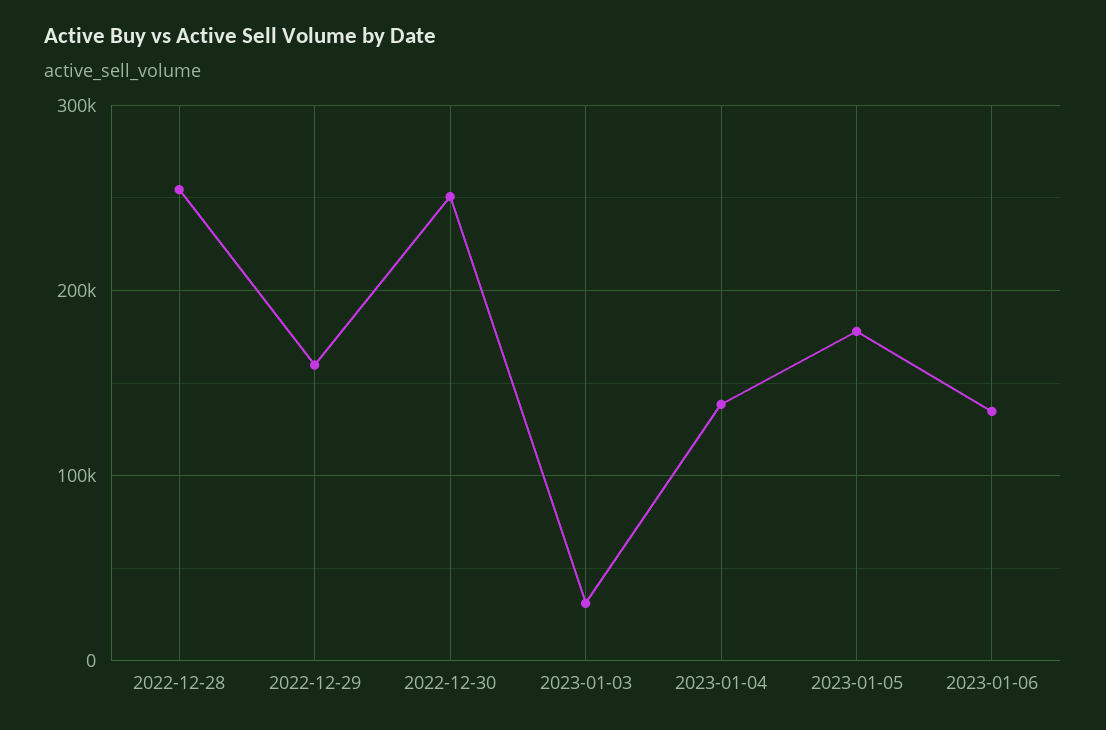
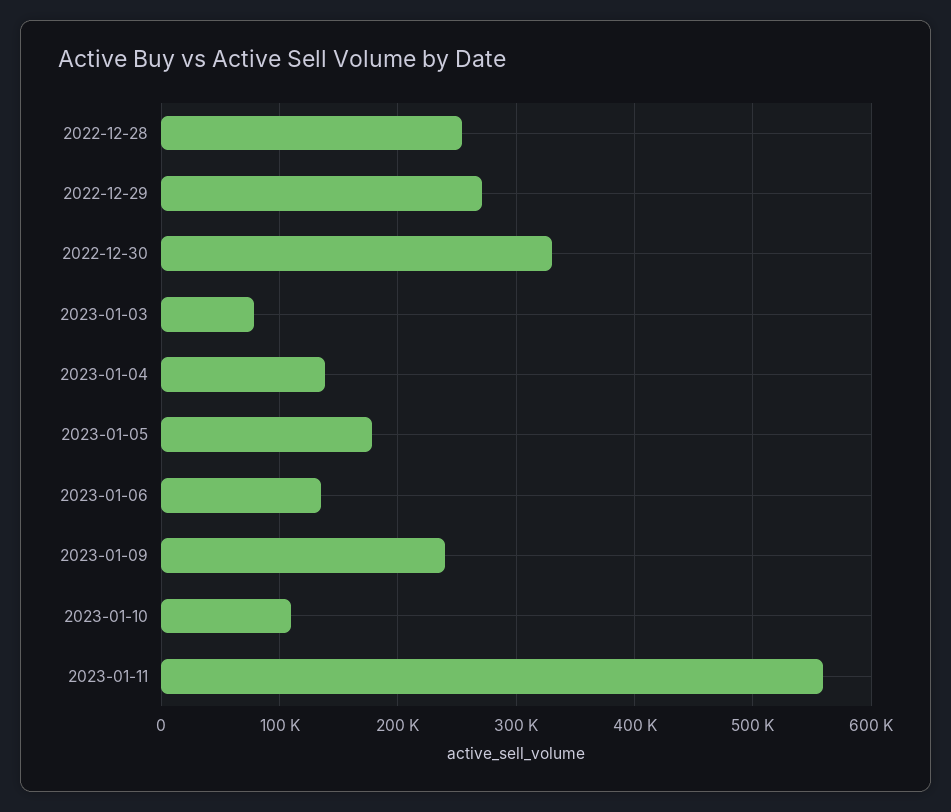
2022-12-29: 160000 -> 270000
2022-12-30: 250000 -> 330000
2023-01-03: 30000 -> 80000
2023-01-09: none -> 240000
2023-01-10: none -> 110000
2023-01-11: none -> 560000

